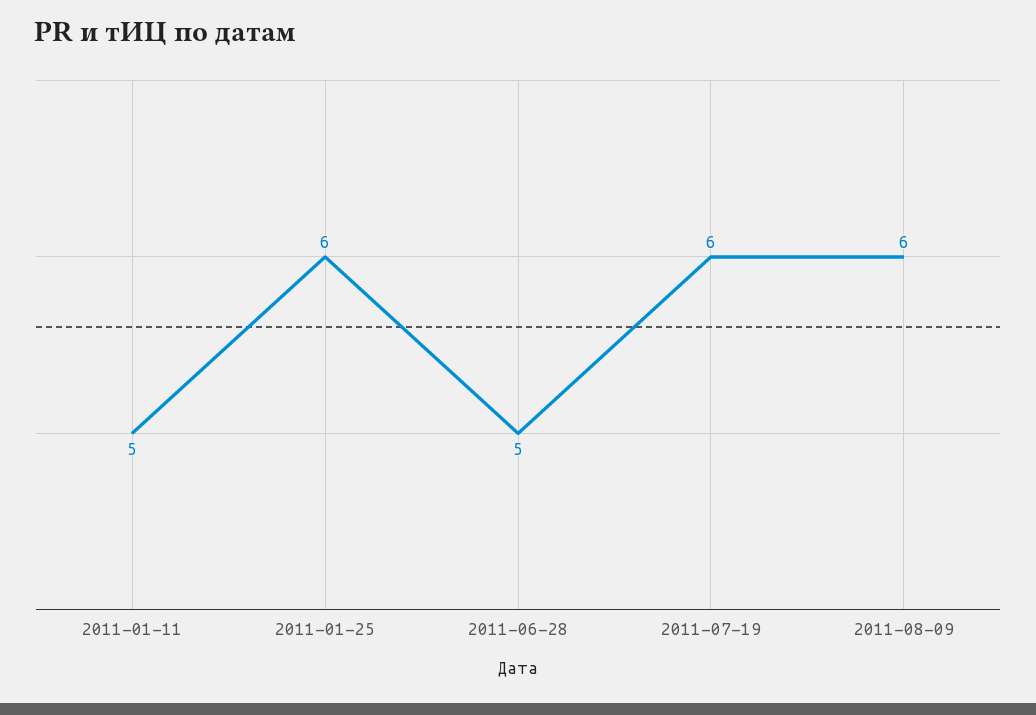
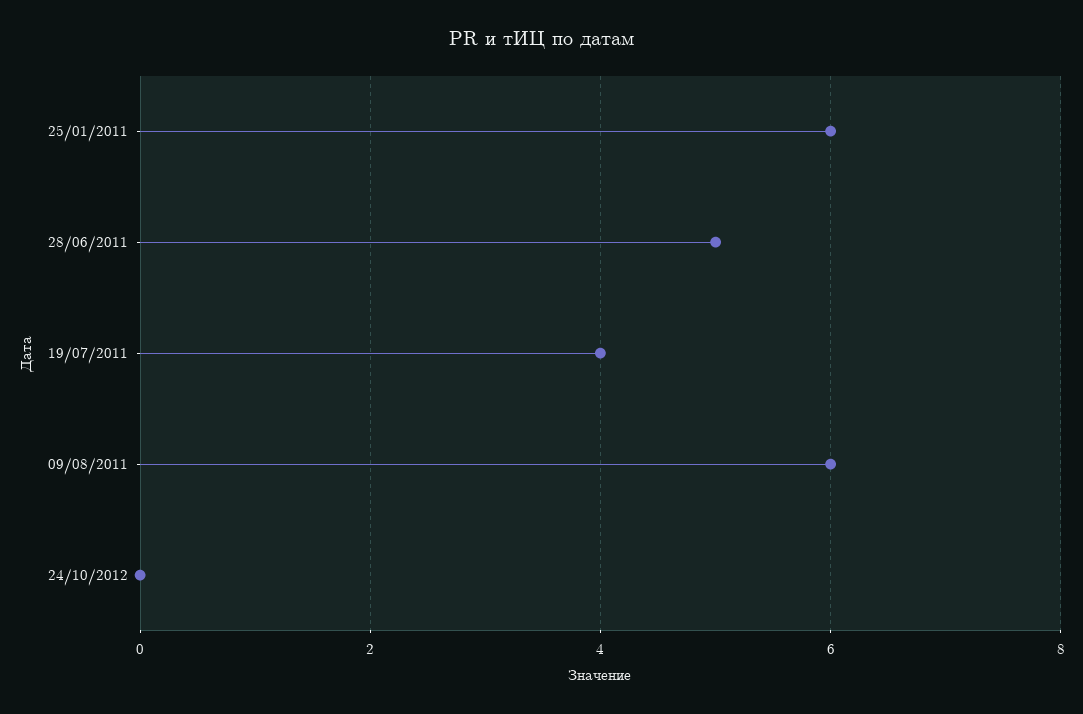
2011-01-11: 5 -> none
2011-07-19: 6 -> 4
24/10/2012: none -> 0

